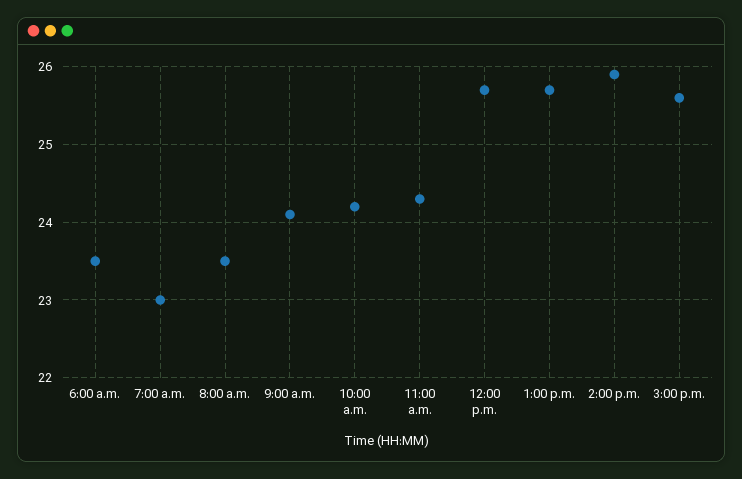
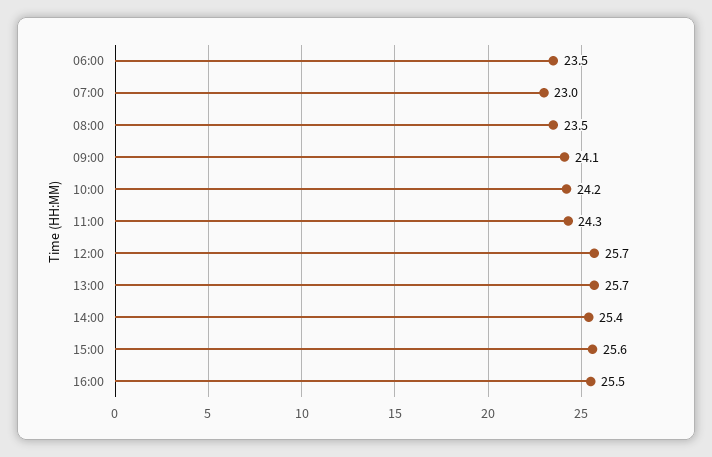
2:00 p.m.: 25.9 -> 25.4
16:00: none -> 25.5

